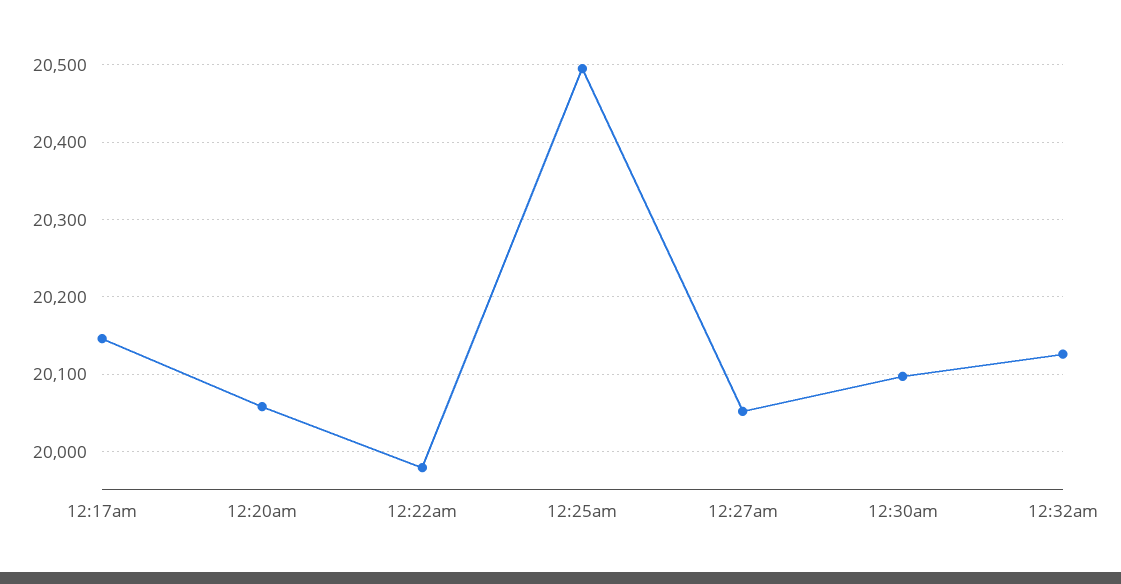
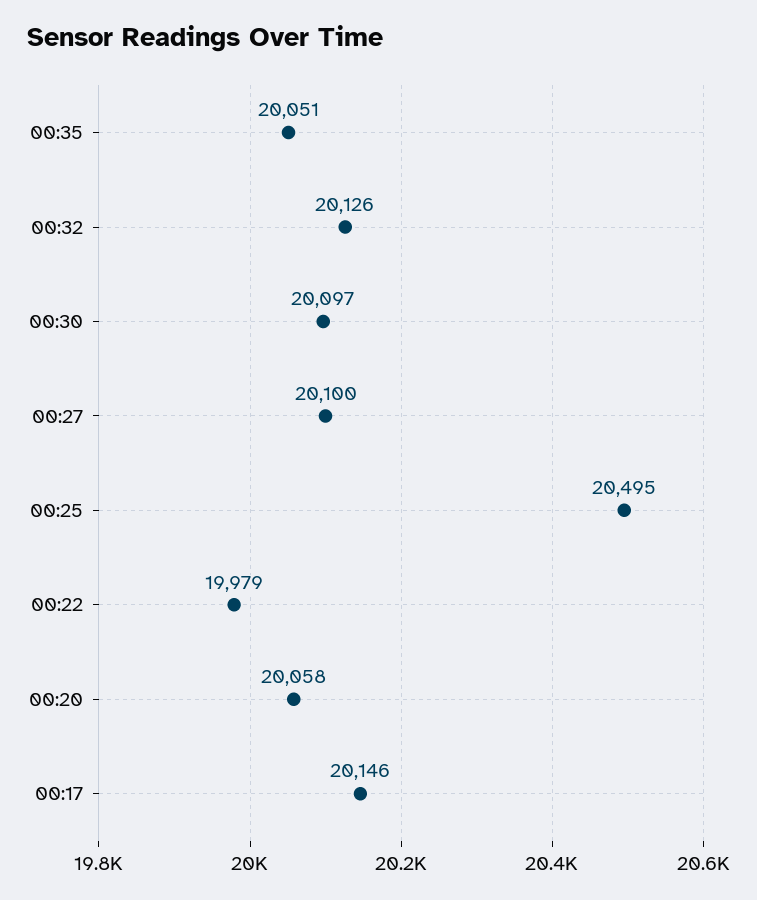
12:27am: 20050 -> 20100
00:35: none -> 20051

